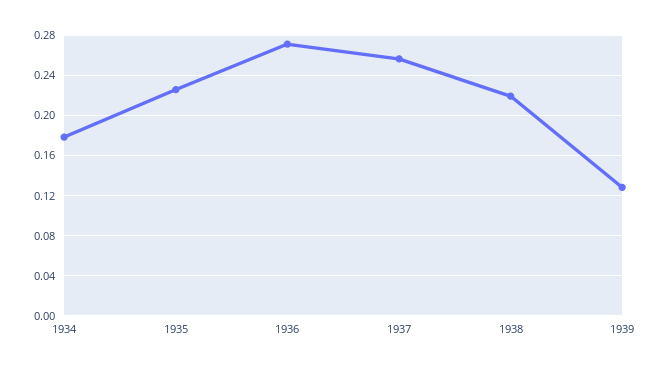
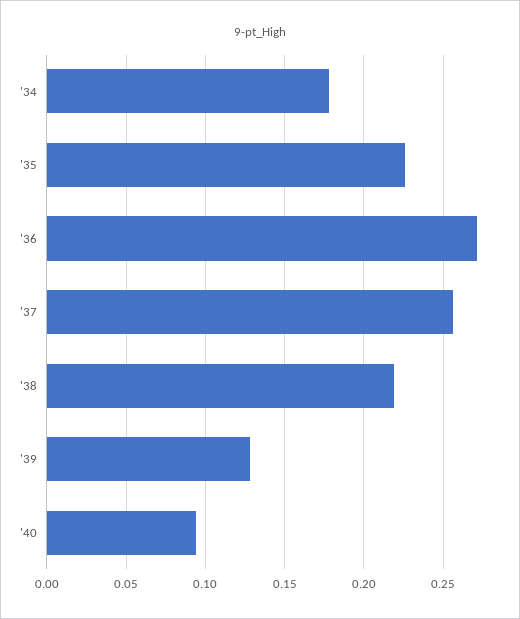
'40: none -> 0.095

